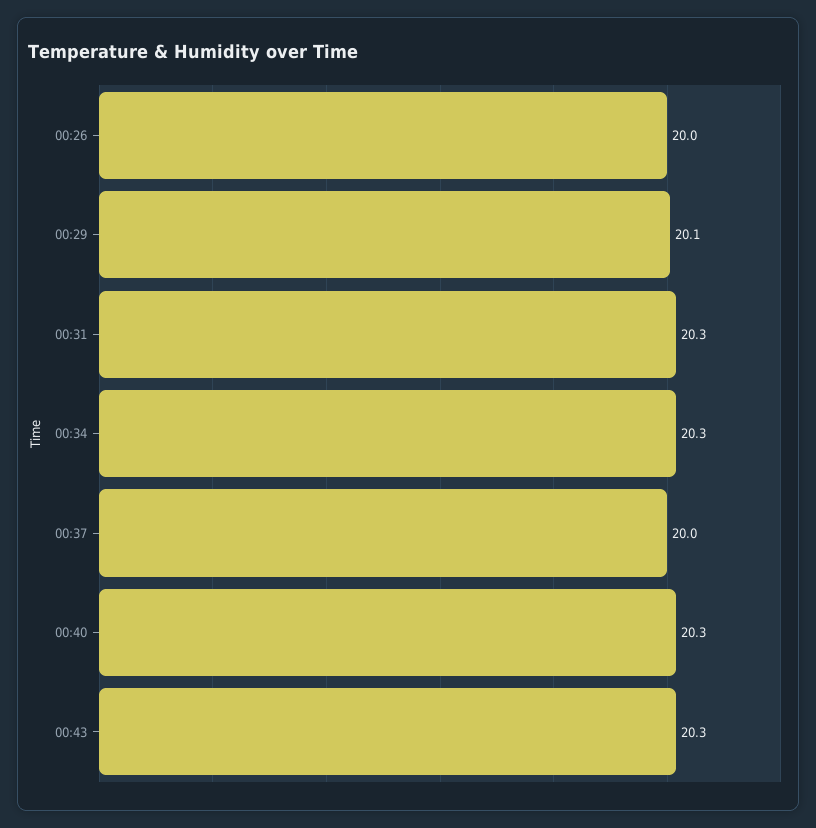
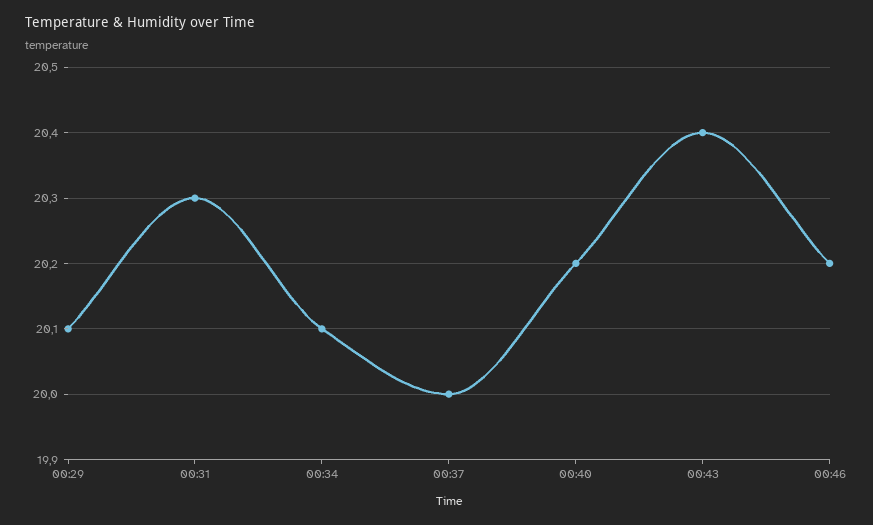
00:26: 20 -> none
00:34: 20.3 -> 20.1
00:40: 20.3 -> 20.2
00:43: 20.3 -> 20.4
00:46: none -> 20.2

